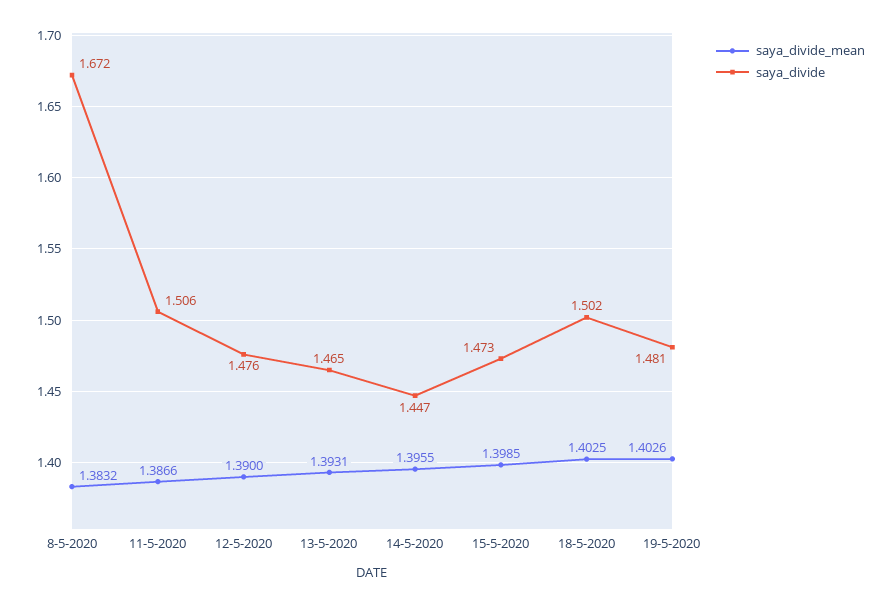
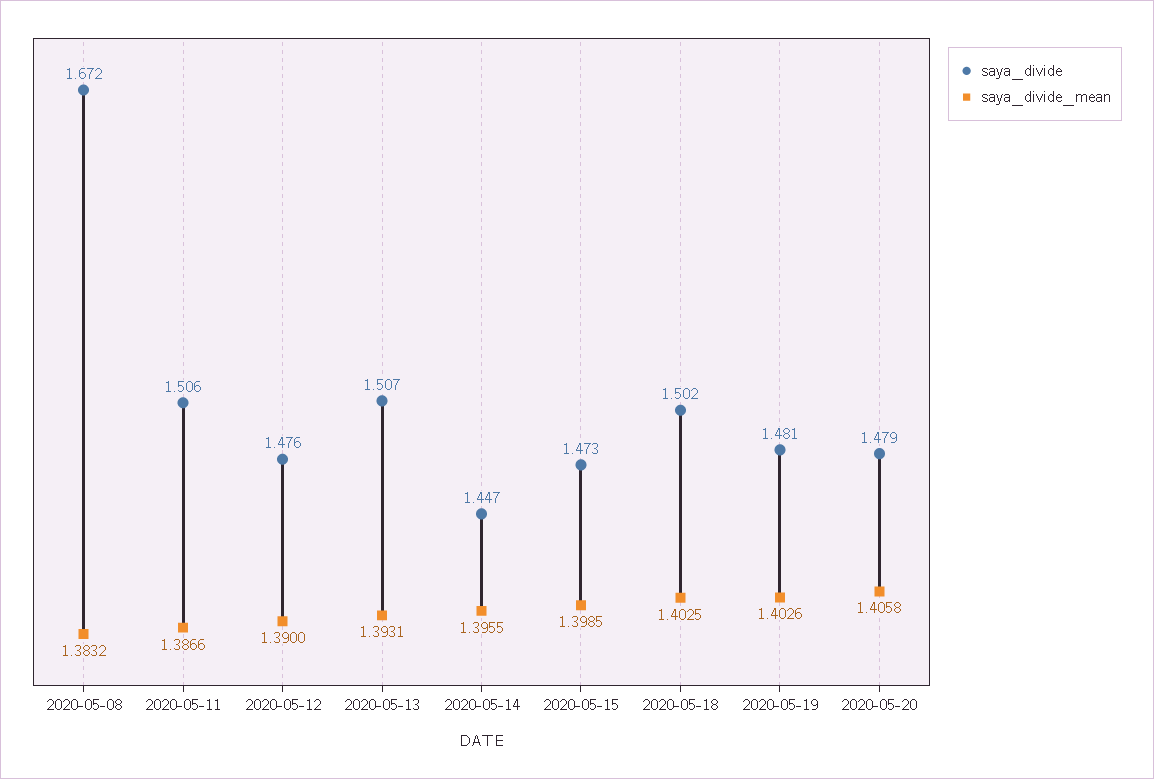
saya_divide, 13-5-2020: 1.465 -> 1.507
saya_divide, 2020-05-20: none -> 1.479
saya_divide_mean, 2020-05-20: none -> 1.4058

